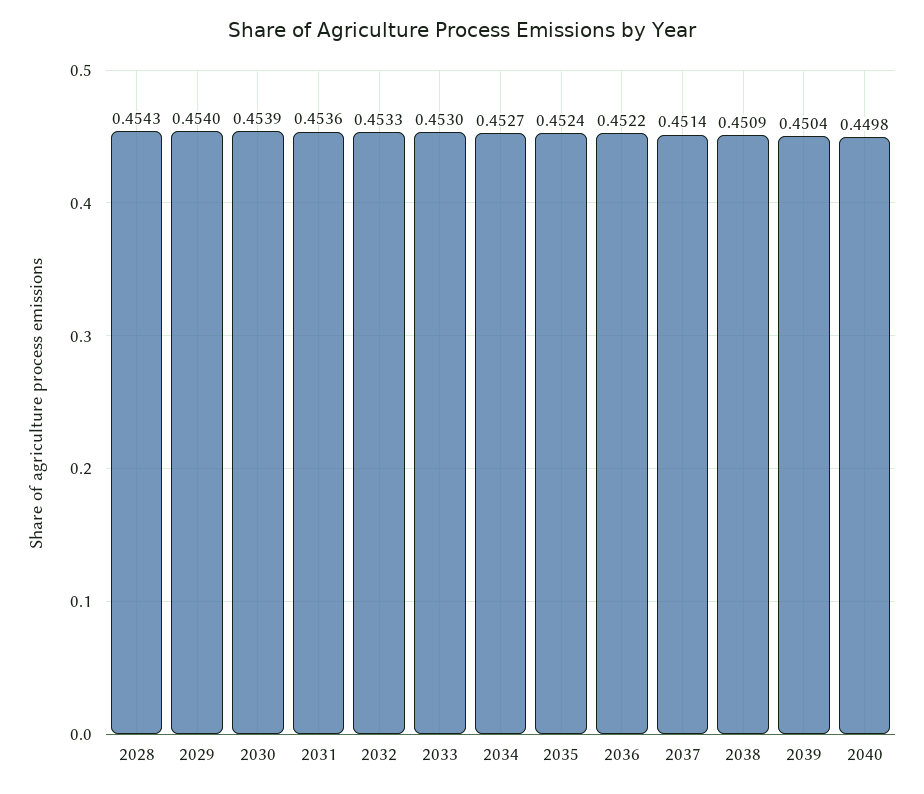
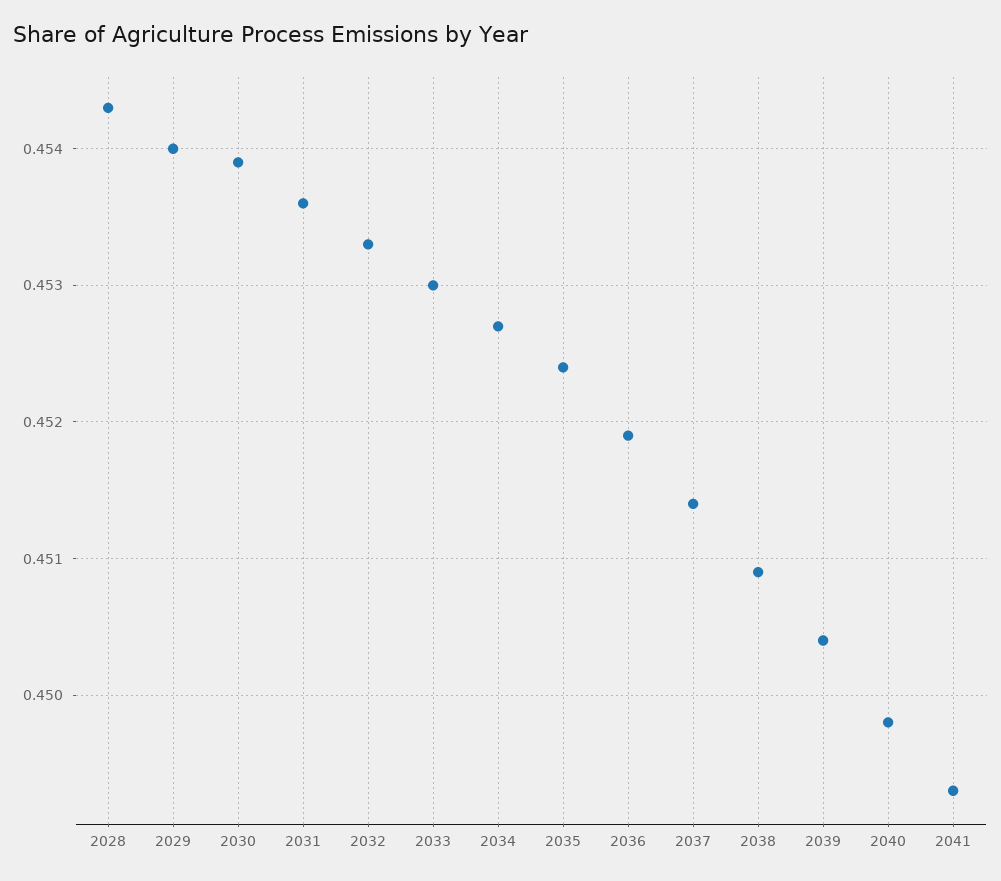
2036: 0.4522 -> 0.4519
2041: none -> 0.4493

